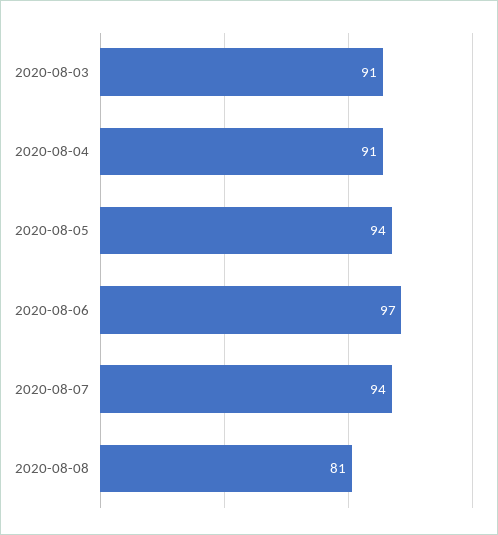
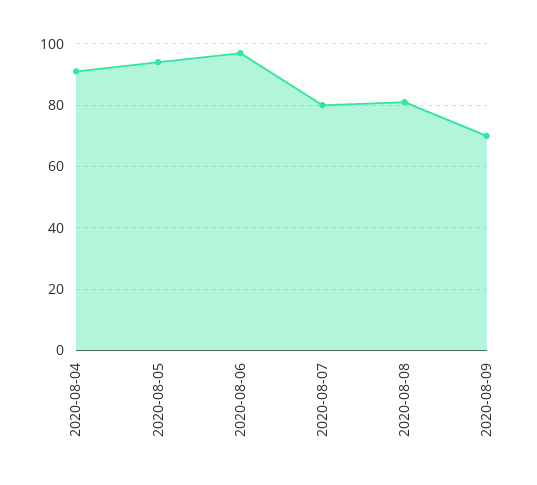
2020-08-03: 91 -> none
2020-08-07: 94 -> 80
2020-08-09: none -> 70

